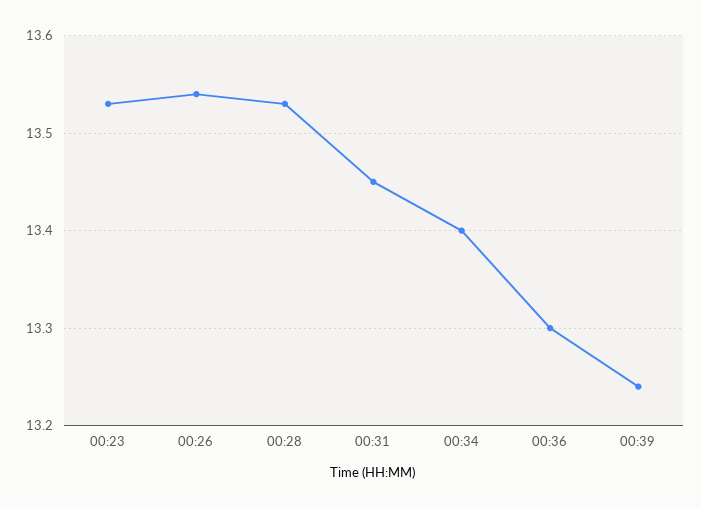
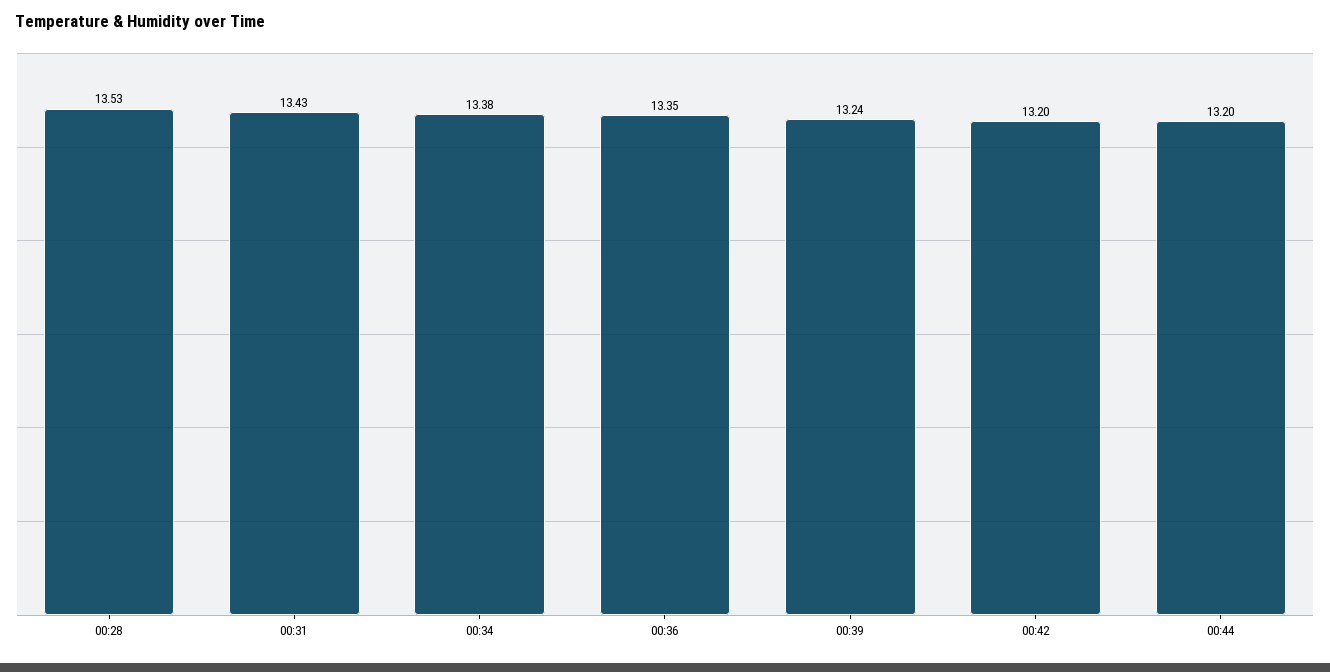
00:23: 13.53 -> none
00:26: 13.54 -> none
00:31: 13.45 -> 13.43
00:34: 13.4 -> 13.38
00:36: 13.3 -> 13.35
00:42: none -> 13.2
00:44: none -> 13.2

